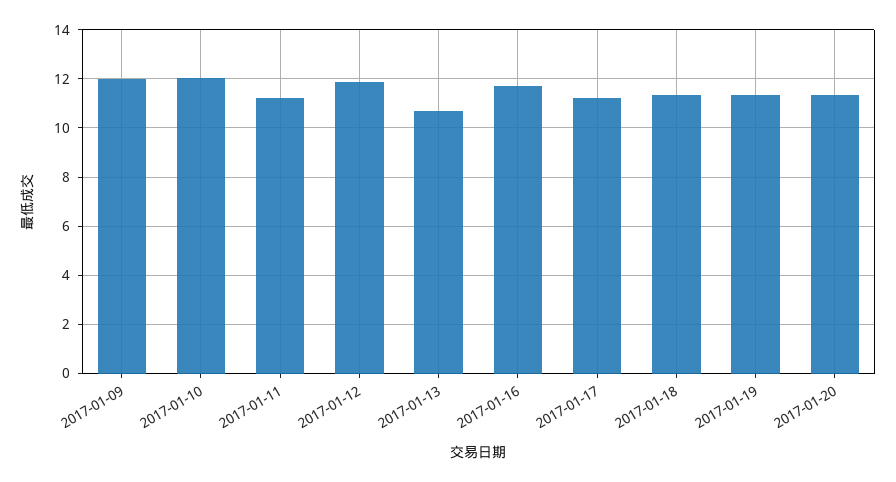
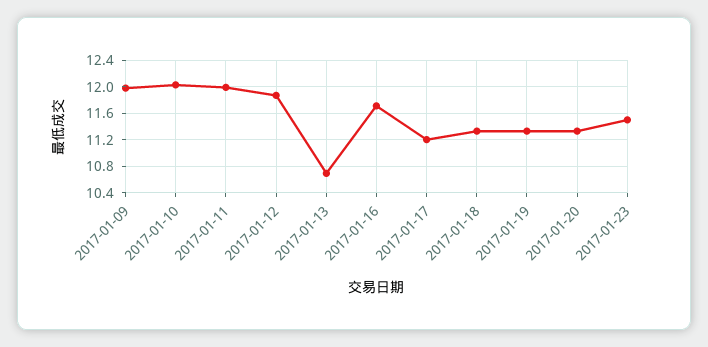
2017-01-11: 11.25 -> 12
2017-01-23: none -> 11.5

